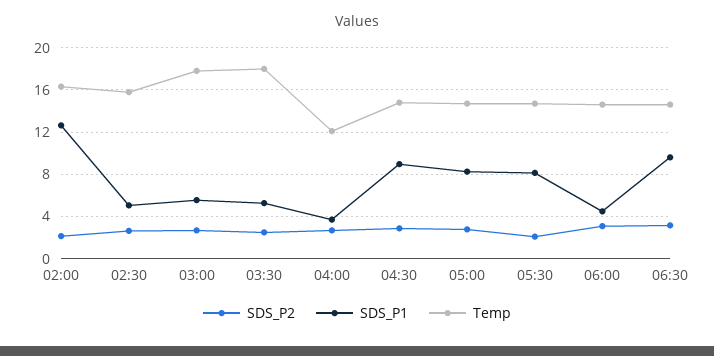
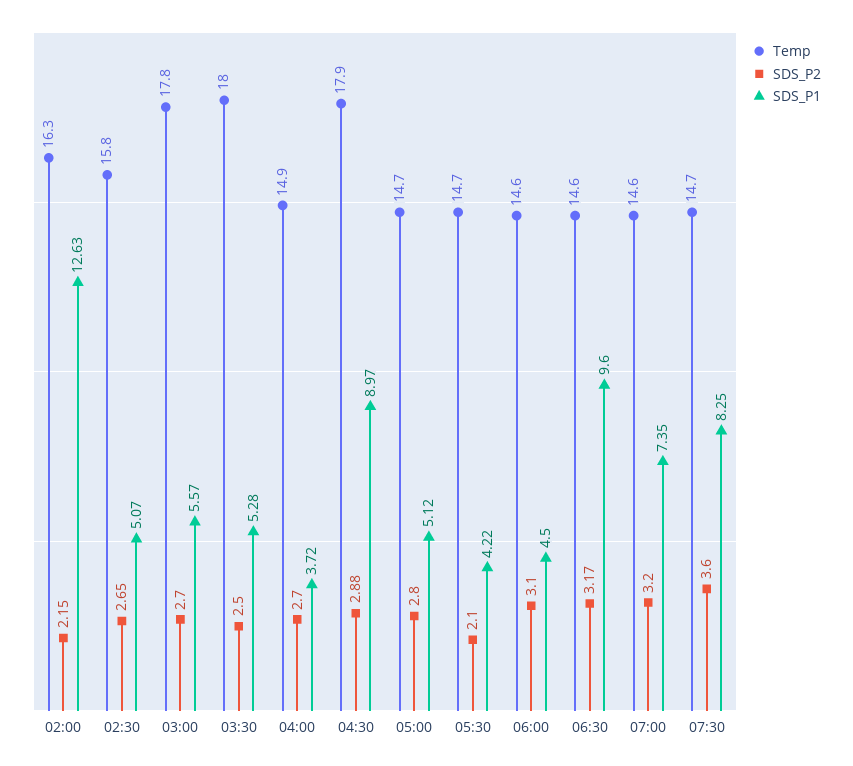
Temp, 04:00: 12 -> 14.9
Temp, 04:30: 15 -> 17.9
SDS_P1, 05:00: 8 -> 5.12
SDS_P1, 05:30: 8 -> 4.22
Temp, 07:00: none -> 14.6
SDS_P2, 07:00: none -> 3.2
SDS_P1, 07:00: none -> 7.35
Temp, 07:30: none -> 14.7
SDS_P2, 07:30: none -> 3.6
SDS_P1, 07:30: none -> 8.25

